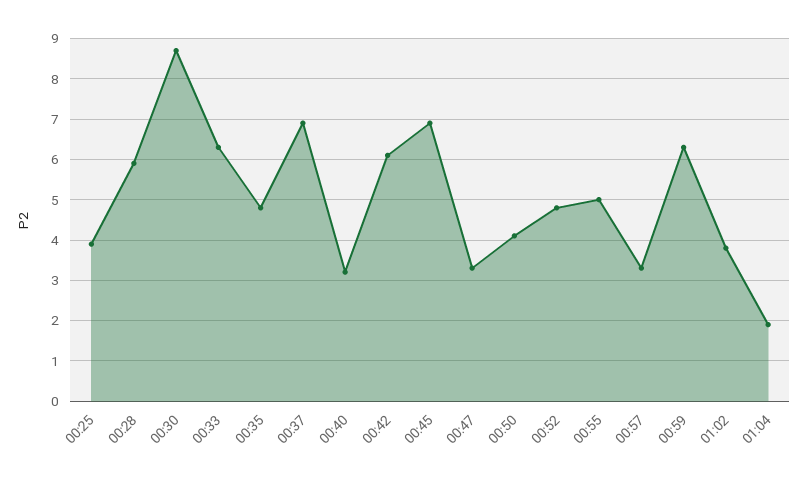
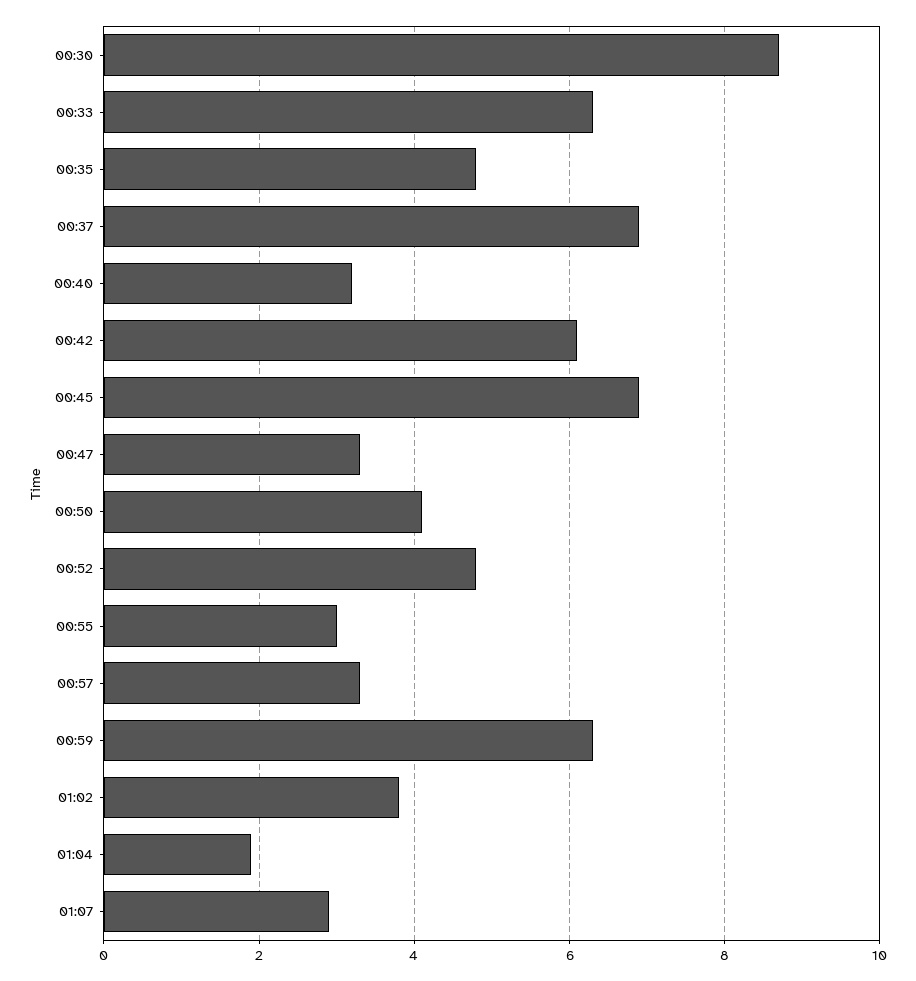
00:25: 4 -> none
00:28: 6 -> none
00:55: 5 -> 3
01:07: none -> 3

